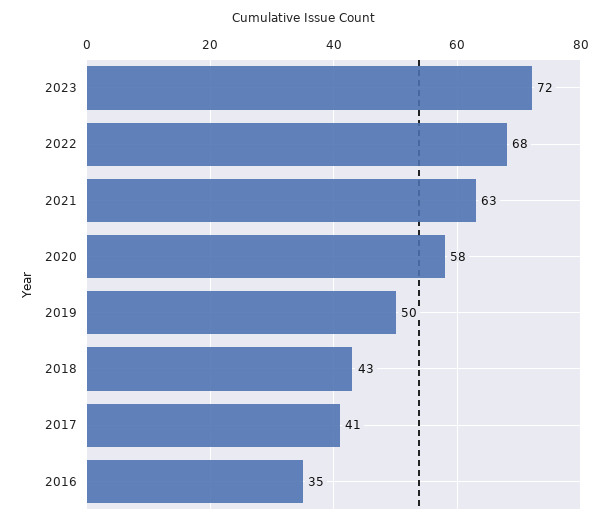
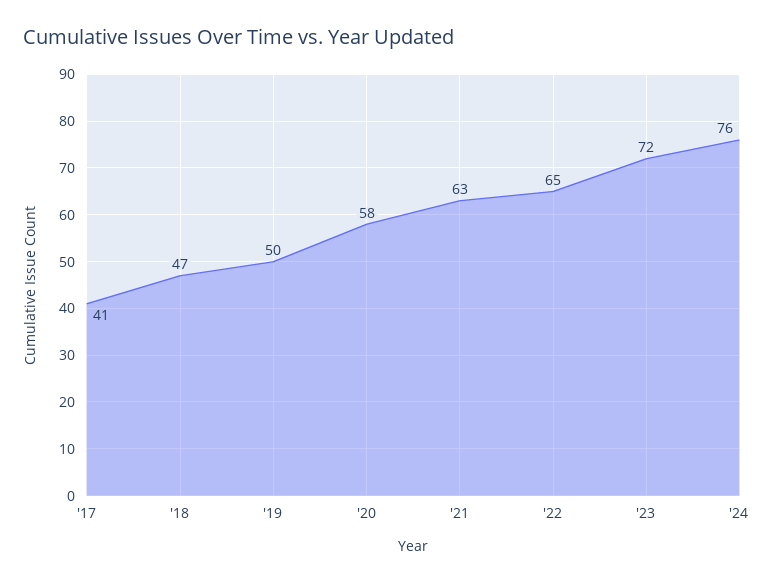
2022: 68 -> 65
2018: 43 -> 47
2016: 35 -> none
'24: none -> 76

